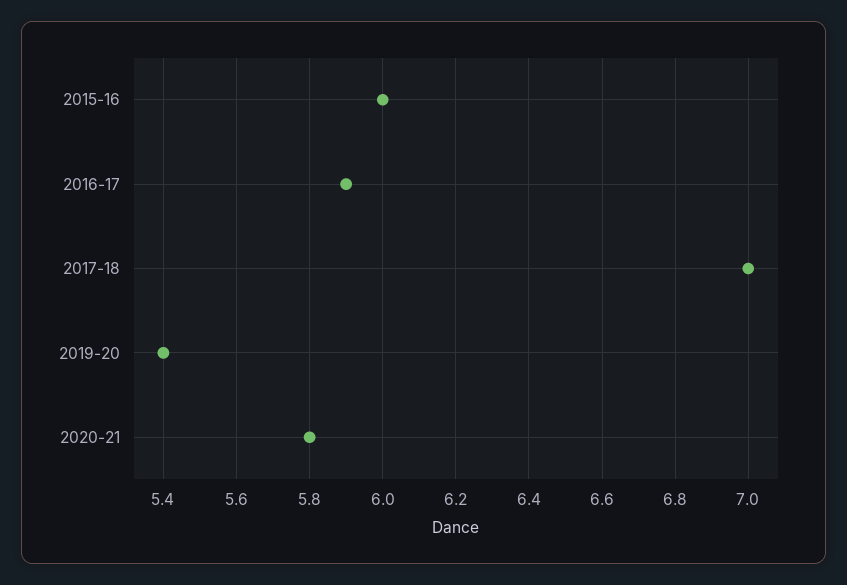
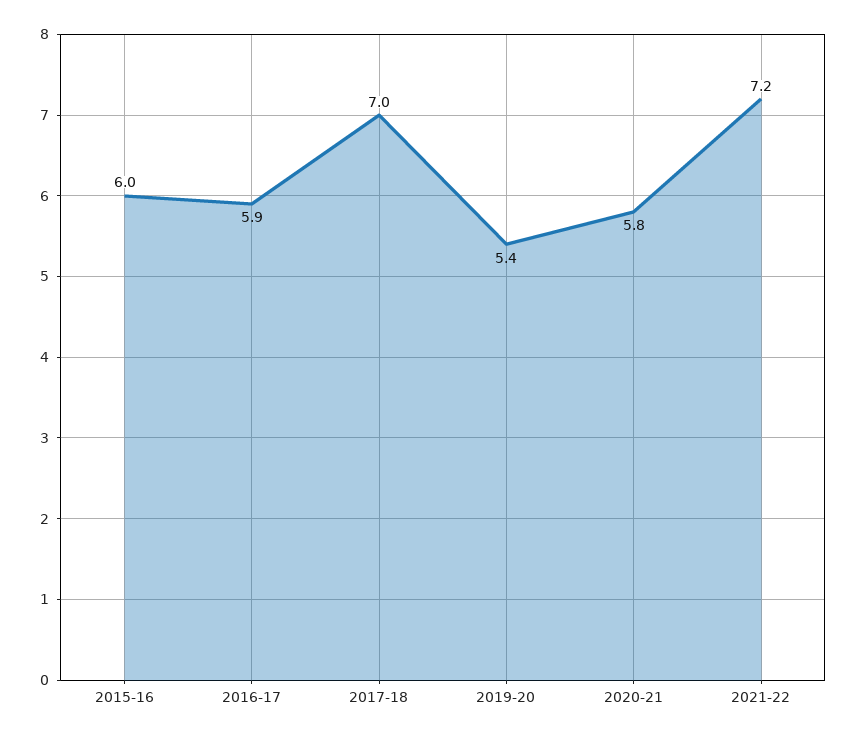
2021-22: none -> 7.2

